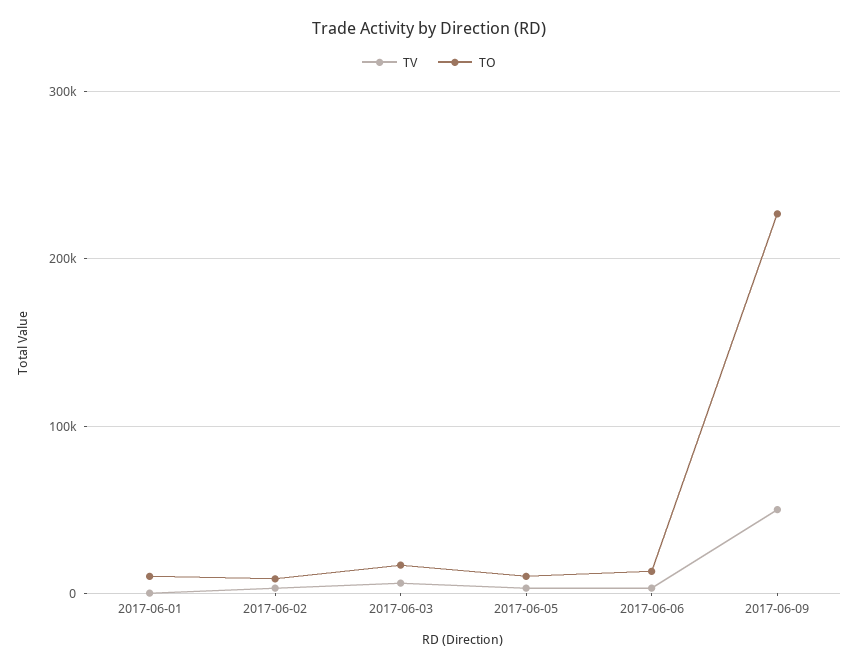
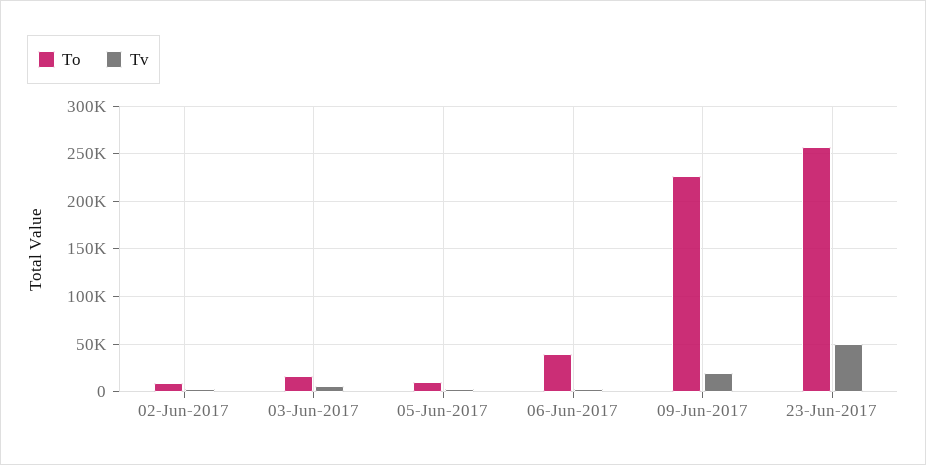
TV, 2017-06-01: 0 -> none
TO, 2017-06-01: 10000 -> none
TO, 2017-06-06: 10000 -> 40000
TV, 2017-06-09: 50000 -> 20000
TO, 23-Jun-2017: none -> 260000
TV, 23-Jun-2017: none -> 50000

